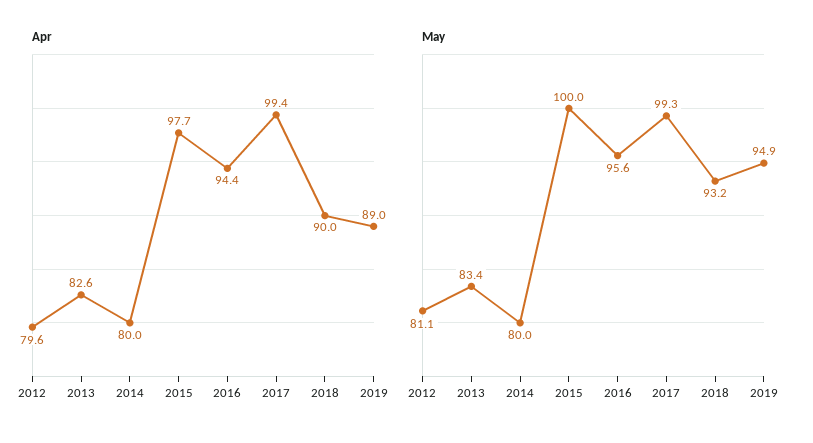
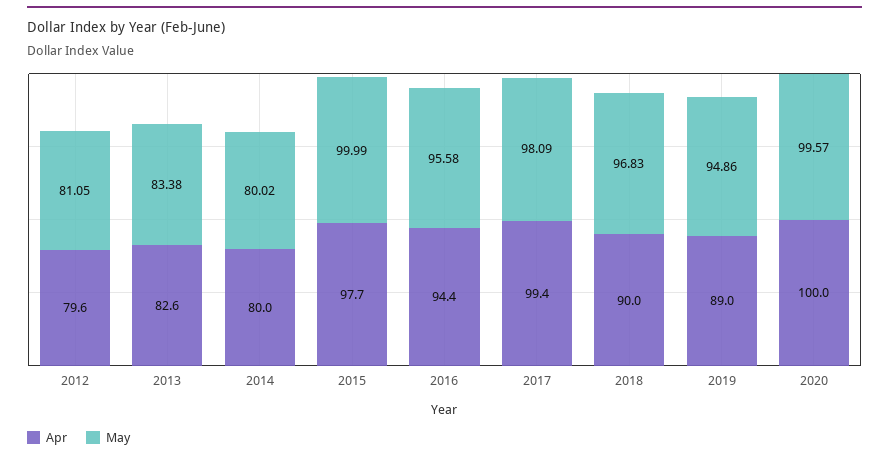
May, 2017: 99.3 -> 98.09
May, 2018: 93.2 -> 96.83
Apr, 2020: none -> 100
May, 2020: none -> 99.57

